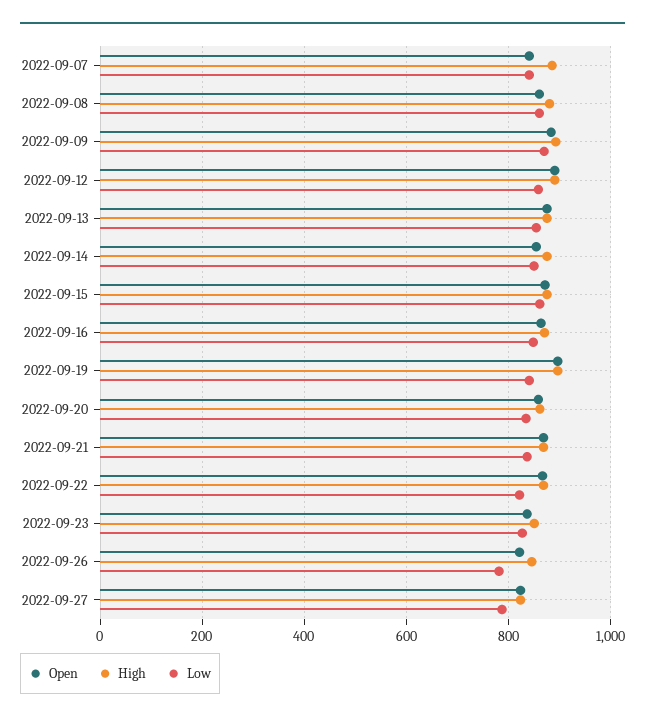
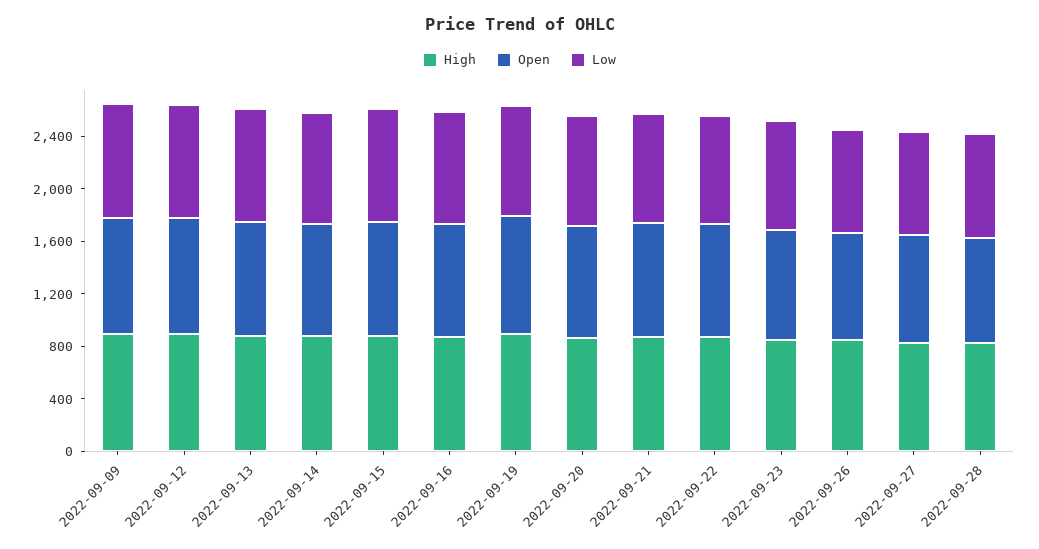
Open, 2022-09-07: 840 -> none
High, 2022-09-07: 880 -> none
Low, 2022-09-07: 840 -> none
Open, 2022-09-08: 860 -> none
High, 2022-09-08: 880 -> none
Low, 2022-09-08: 860 -> none
High, 2022-09-28: none -> 800
Open, 2022-09-28: none -> 800
Low, 2022-09-28: none -> 800

